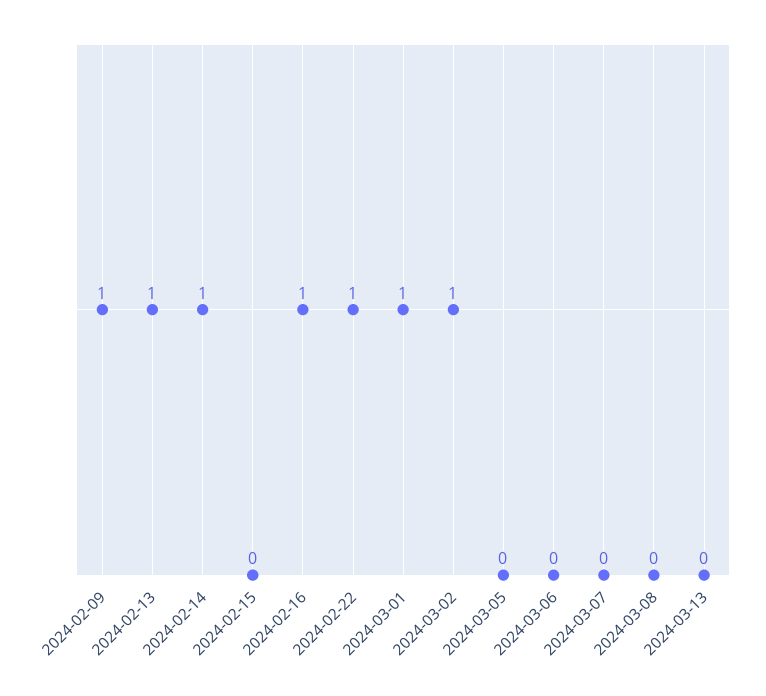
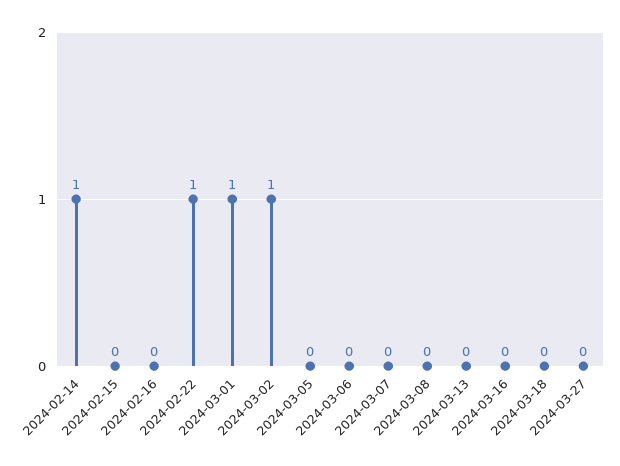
2024-02-09: 1 -> none
2024-02-13: 1 -> none
2024-02-16: 1 -> 0
2024-03-16: none -> 0
2024-03-18: none -> 0
2024-03-27: none -> 0

